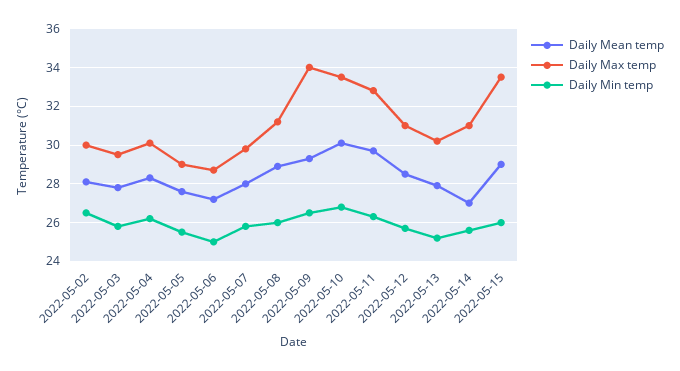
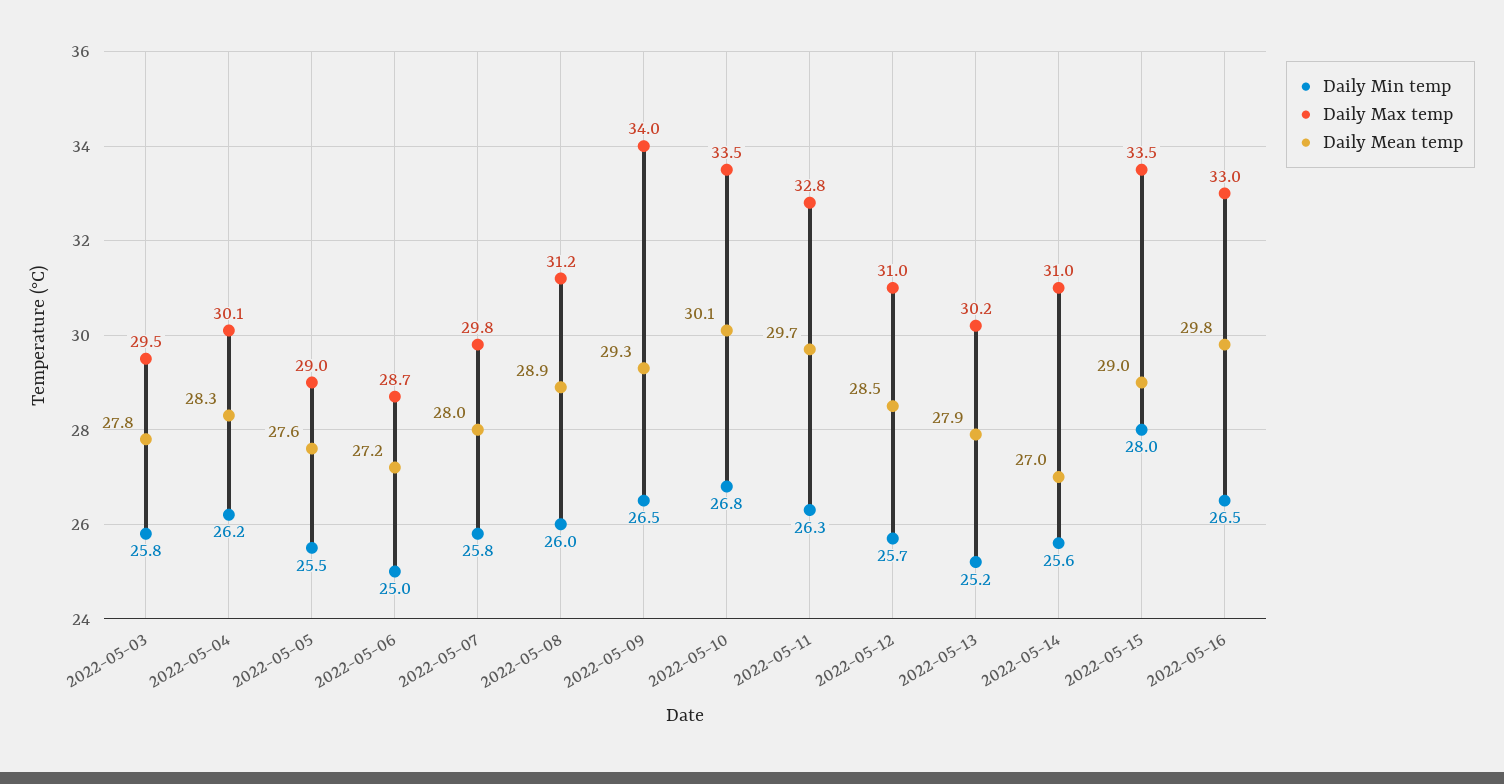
Daily Mean temp, 2022-05-02: 28 -> none
Daily Max temp, 2022-05-02: 30 -> none
Daily Min temp, 2022-05-02: 26.5 -> none
Daily Min temp, 2022-05-15: 26 -> 28
Daily Min temp, 2022-05-16: none -> 26.5
Daily Max temp, 2022-05-16: none -> 33
Daily Mean temp, 2022-05-16: none -> 29.8

